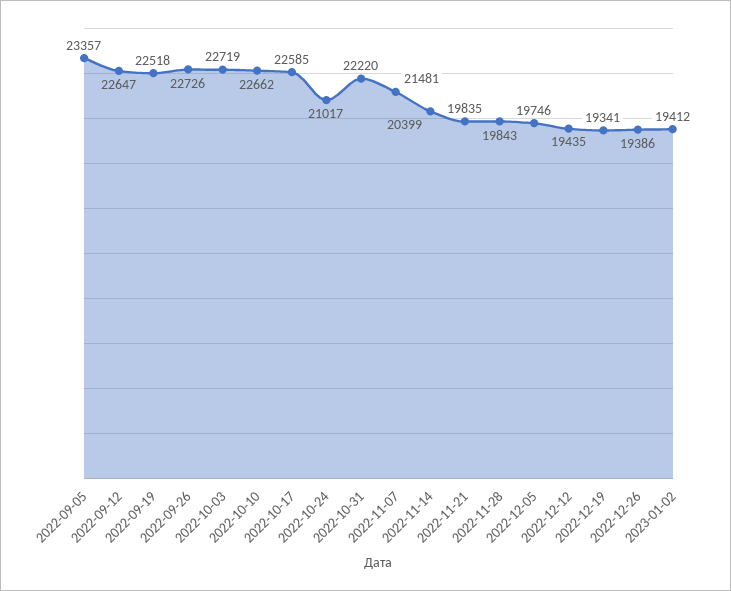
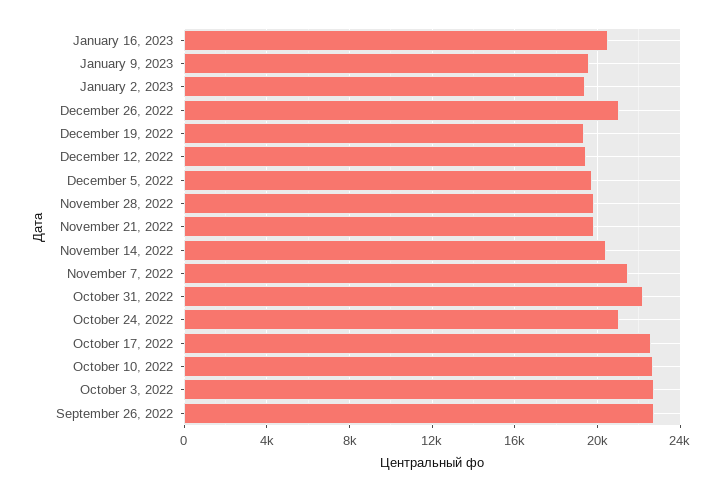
2022-09-05: 23357 -> none
2022-09-12: 22647 -> none
2022-09-19: 22518 -> none
2022-12-26: 19386 -> 21000
January 16, 2023: none -> 20500
January 9, 2023: none -> 19500

